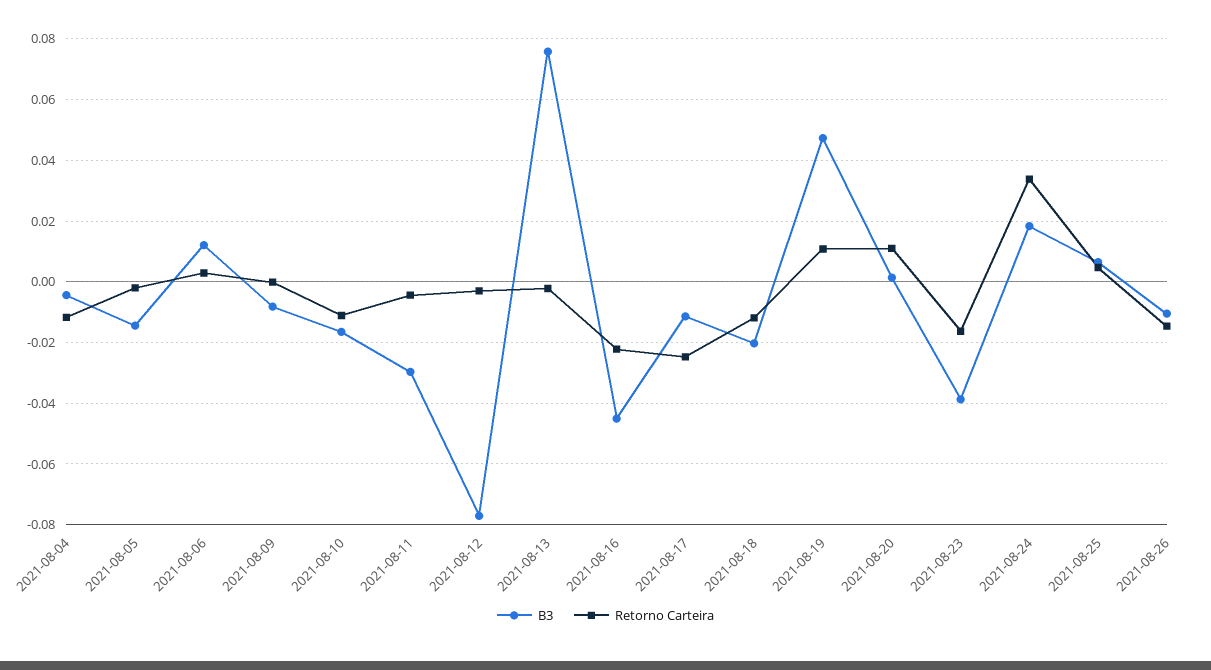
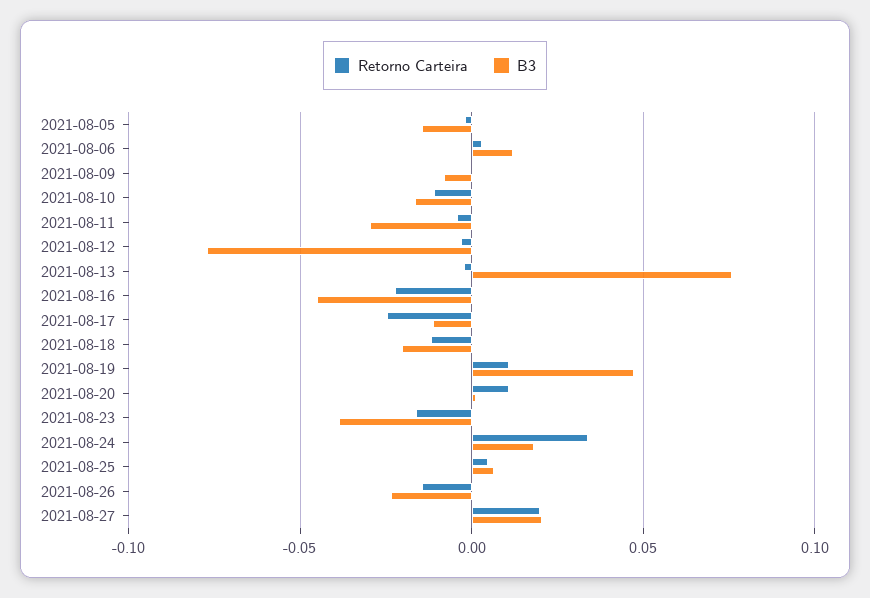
B3, 2021-08-04: -0.004 -> none
Retorno Carteira, 2021-08-04: -0.012 -> none
B3, 2021-08-26: -0.01 -> -0.025
Retorno Carteira, 2021-08-27: none -> 0.02
B3, 2021-08-27: none -> 0.02

